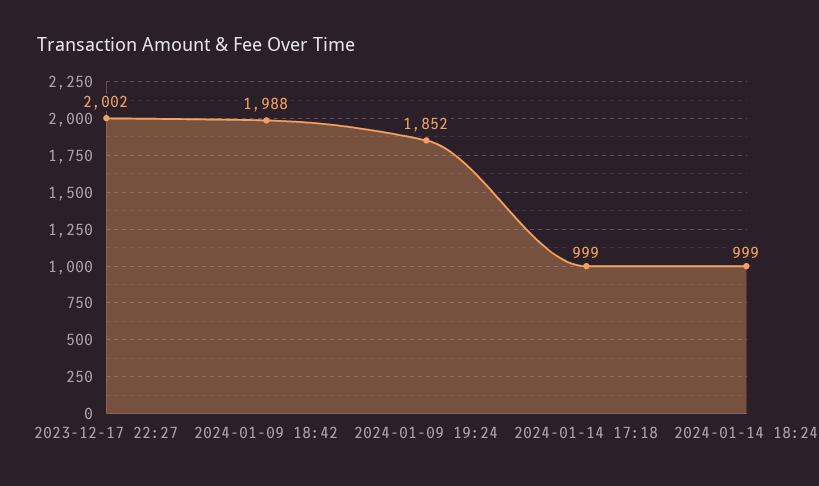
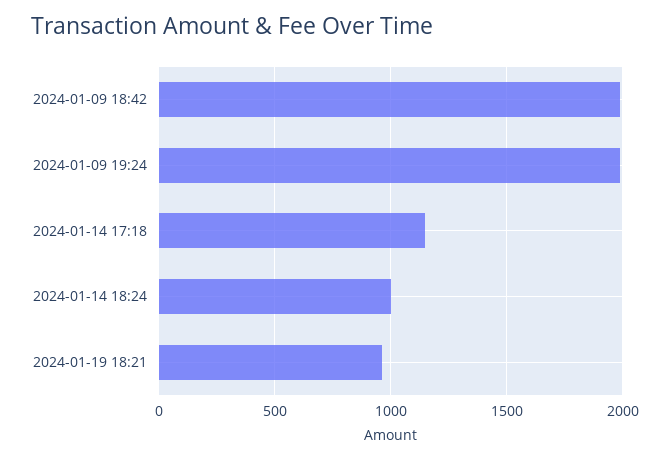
2023-12-17 22:27: 2002 -> none
2024-01-09 19:24: 1852 -> 2000
2024-01-14 17:18: 999 -> 1150
2024-01-19 18:21: none -> 950

